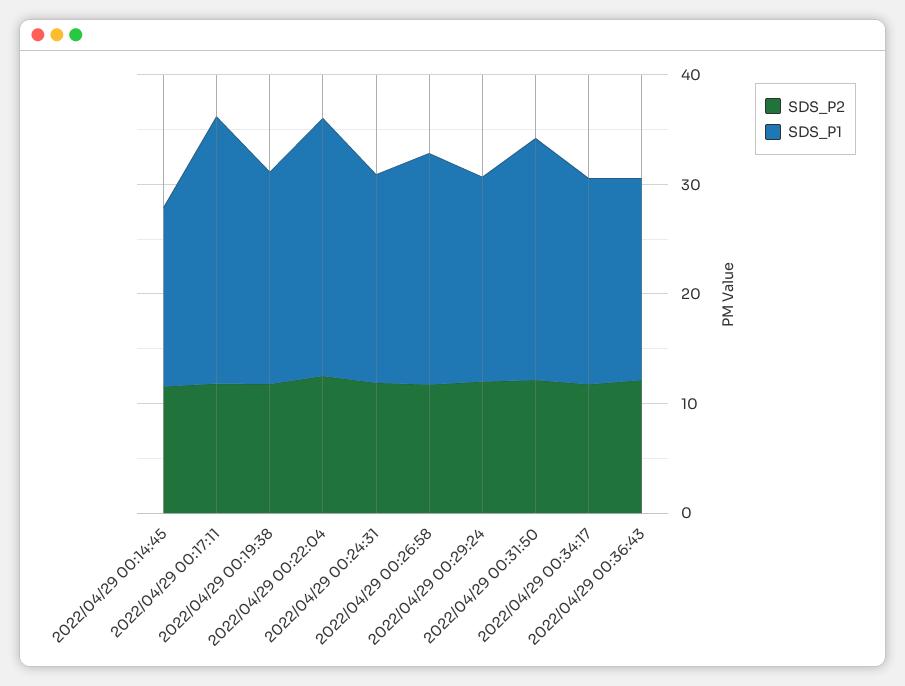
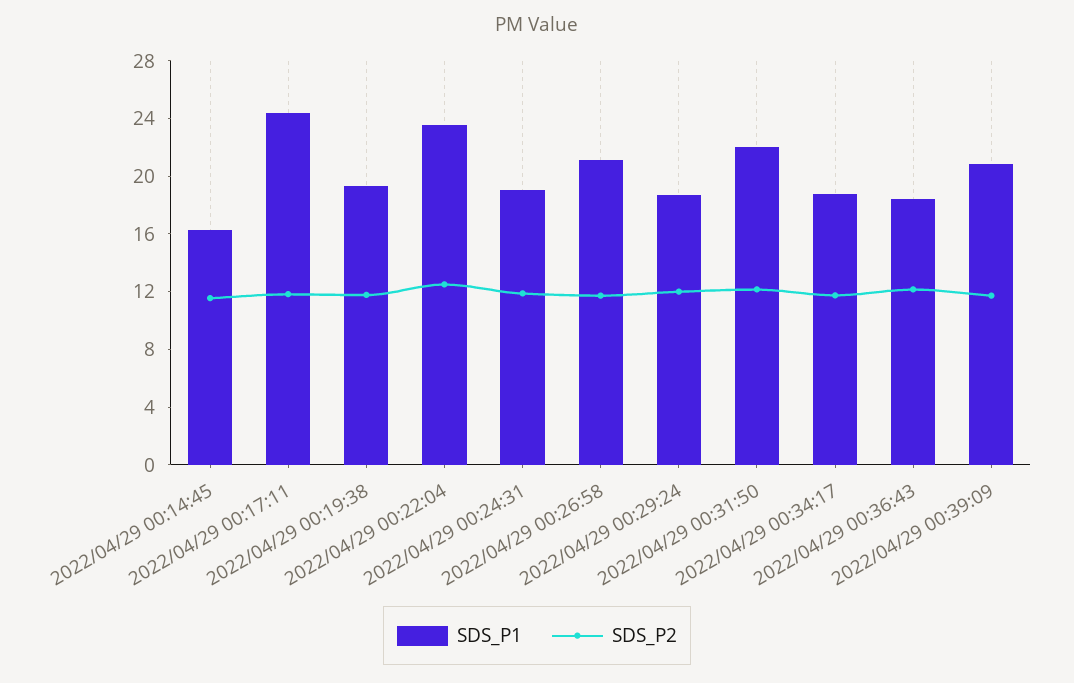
SDS_P1, 2022/04/29 00:39:09: none -> 21
SDS_P2, 2022/04/29 00:39:09: none -> 12

